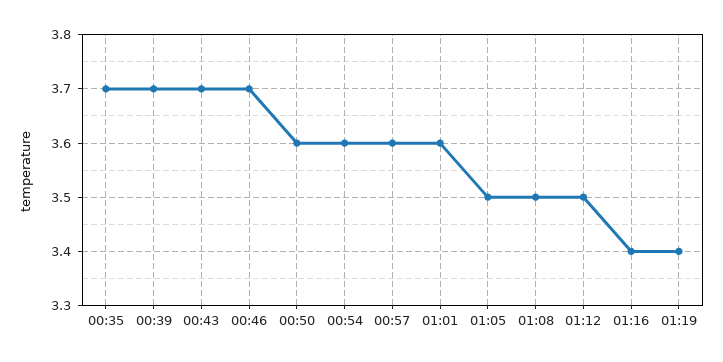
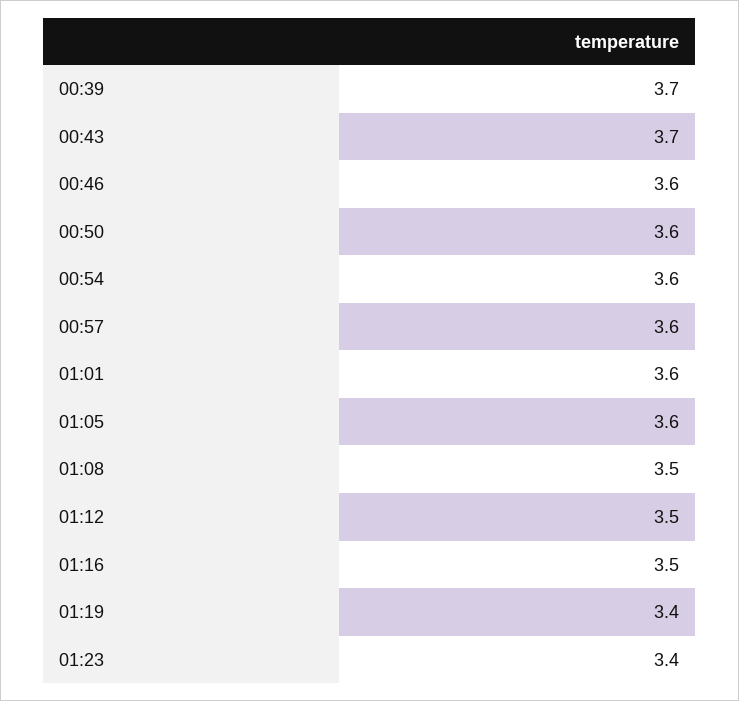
00:35: 3.7 -> none
00:46: 3.7 -> 3.6
01:05: 3.5 -> 3.6
01:16: 3.4 -> 3.5
01:23: none -> 3.4

